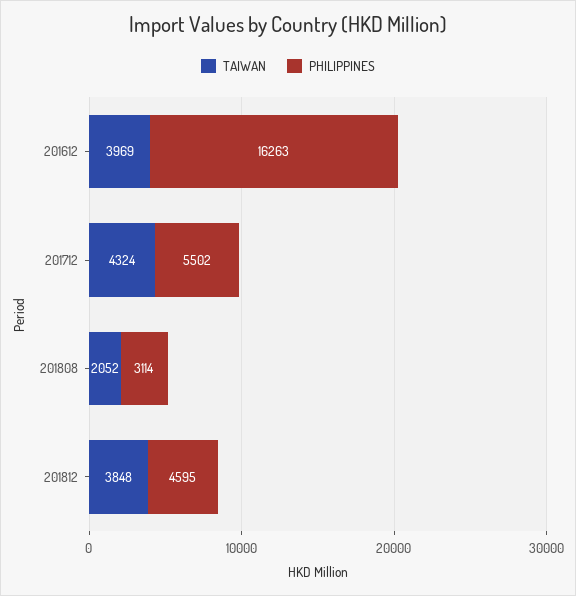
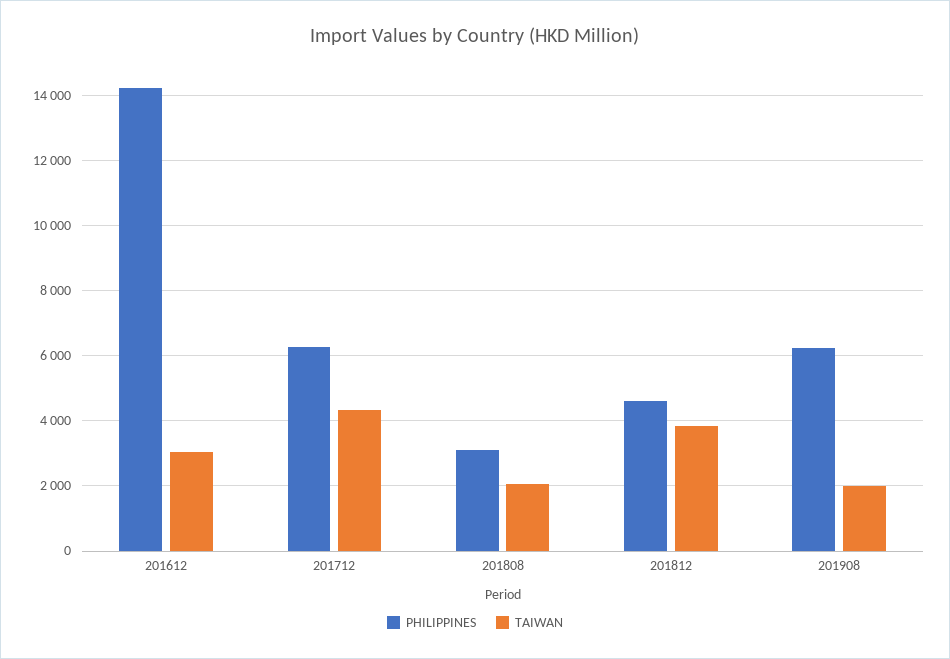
TAIWAN, 201612: 3969 -> 3000
PHILIPPINES, 201612: 16263 -> 14200
PHILIPPINES, 201712: 5502 -> 6200
PHILIPPINES, 201908: none -> 6200
TAIWAN, 201908: none -> 2000

